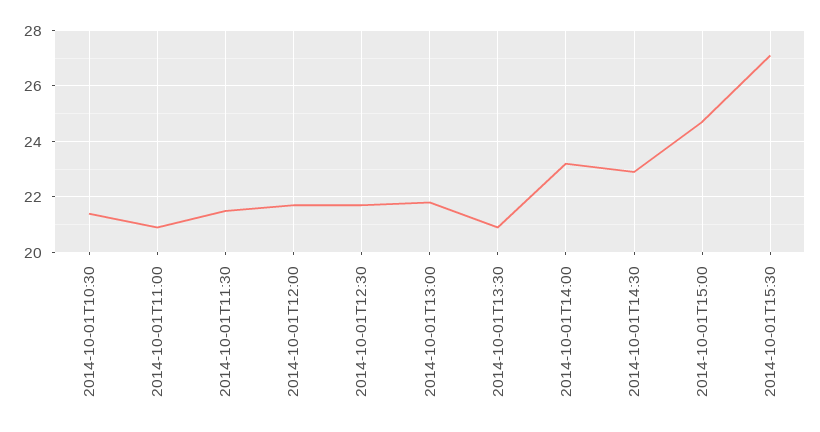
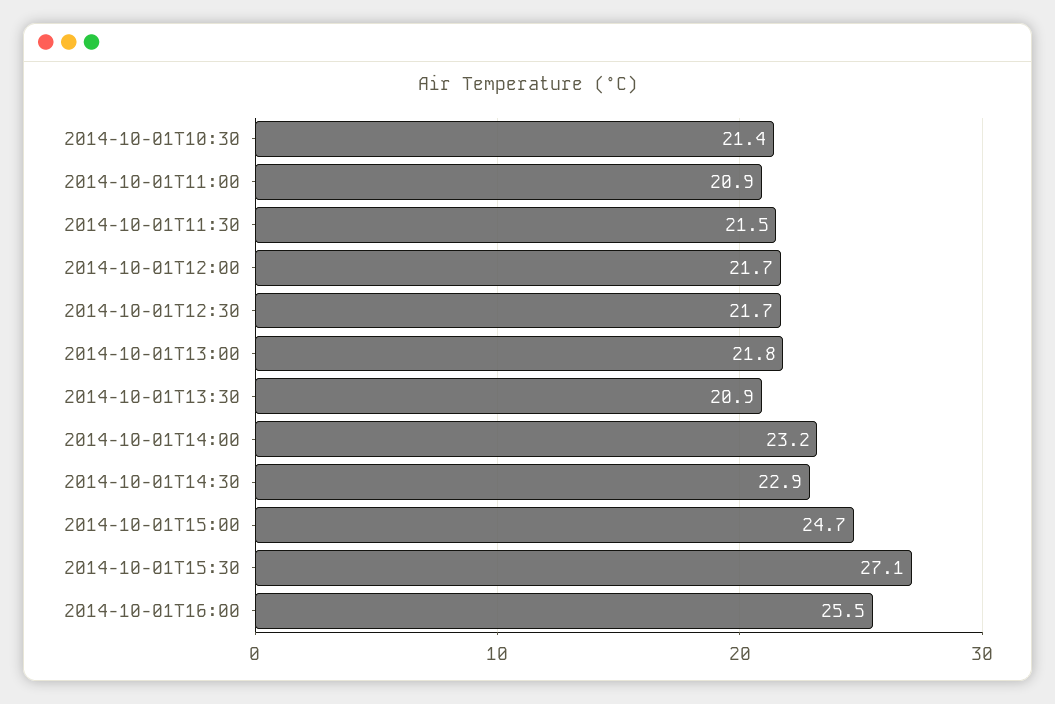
2014-10-01T16:00: none -> 25.5

